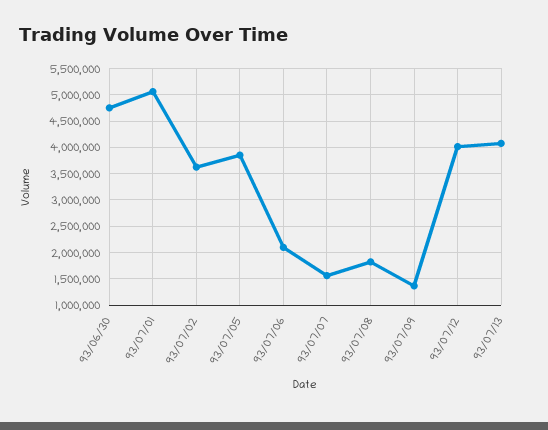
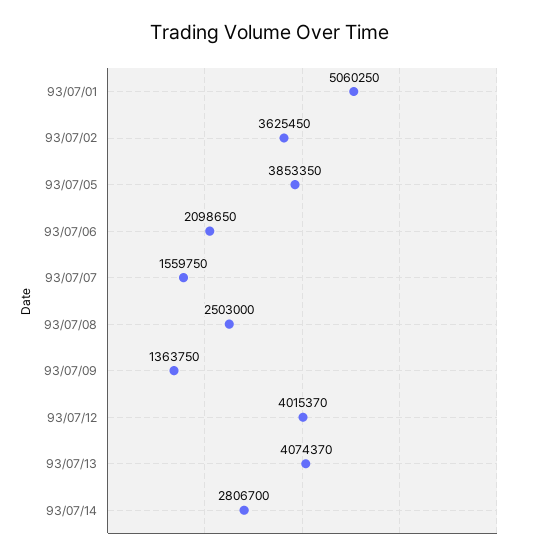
93/06/30: 4750000 -> none
93/07/08: 1750000 -> 2503000
93/07/14: none -> 2806700

